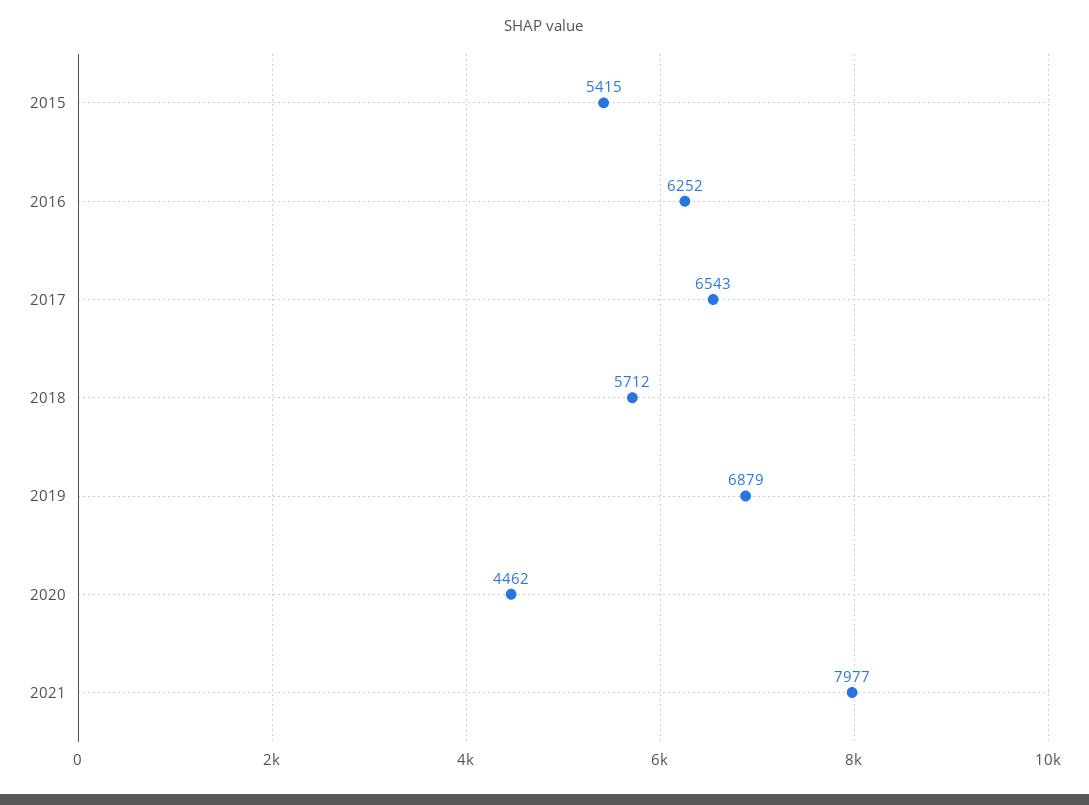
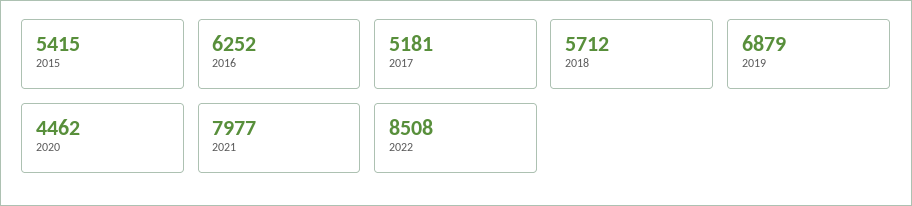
2017: 6543 -> 5181
2022: none -> 8508

